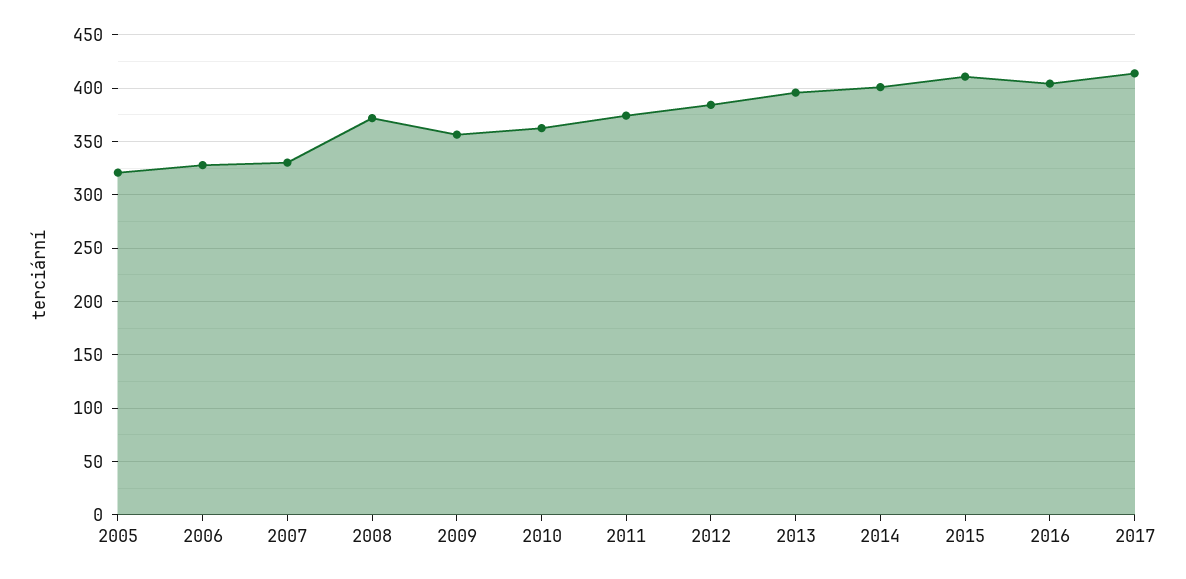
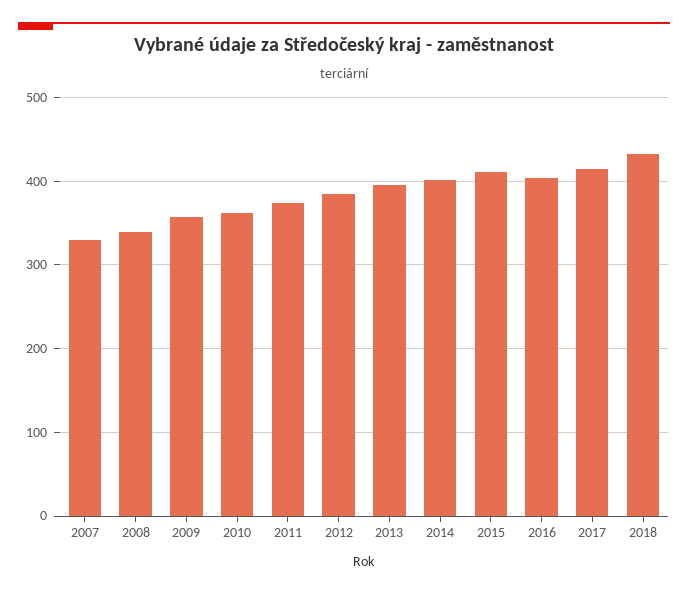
2005: 320 -> none
2006: 330 -> none
2008: 370 -> 340
2018: none -> 430

